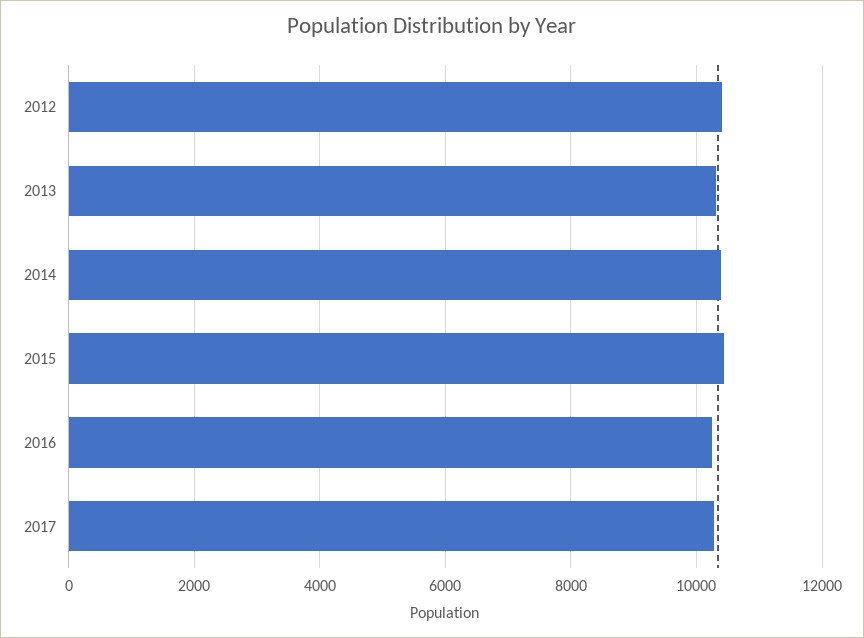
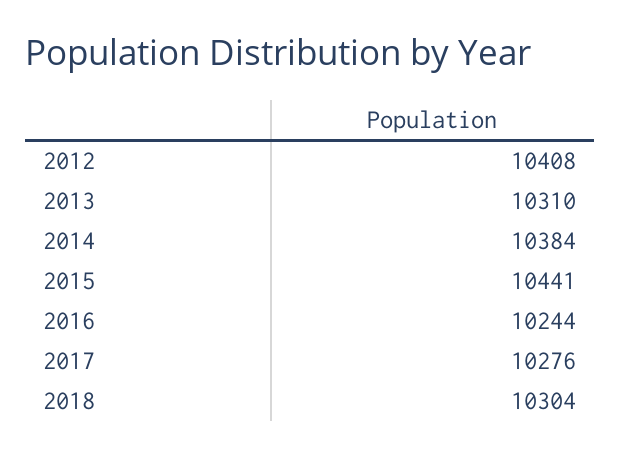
2018: none -> 10304

